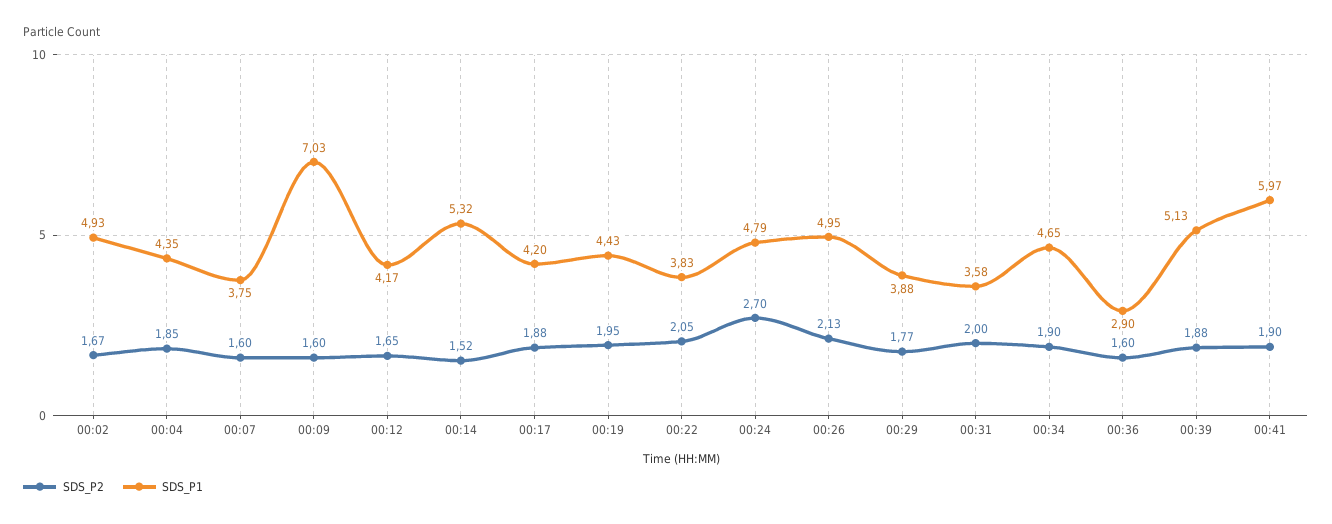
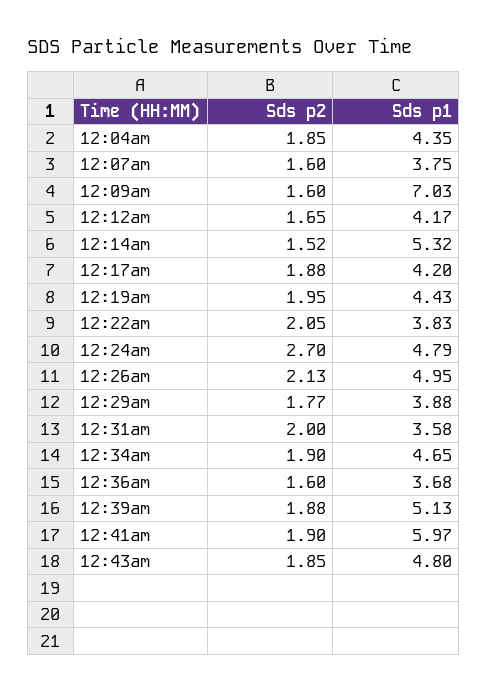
SDS_P2, 00:02: 1.67 -> none
SDS_P1, 00:02: 4.93 -> none
SDS_P1, 00:36: 2.9 -> 3.68
SDS_P2, 12:43am: none -> 1.85
SDS_P1, 12:43am: none -> 4.8

